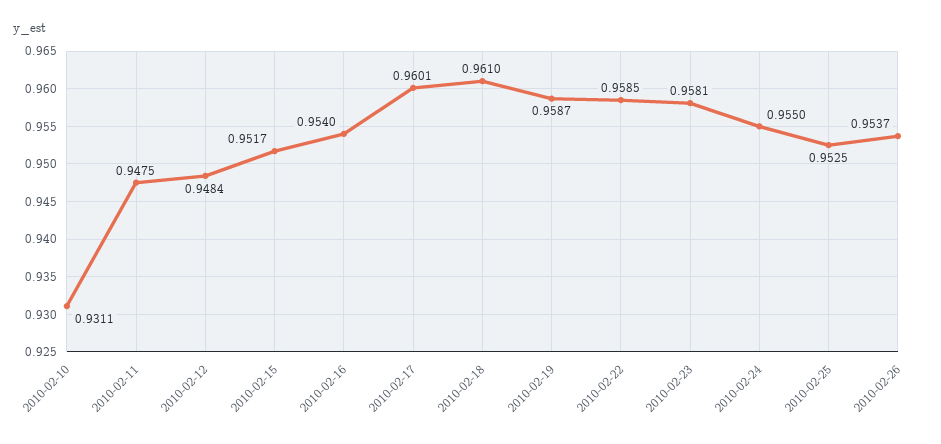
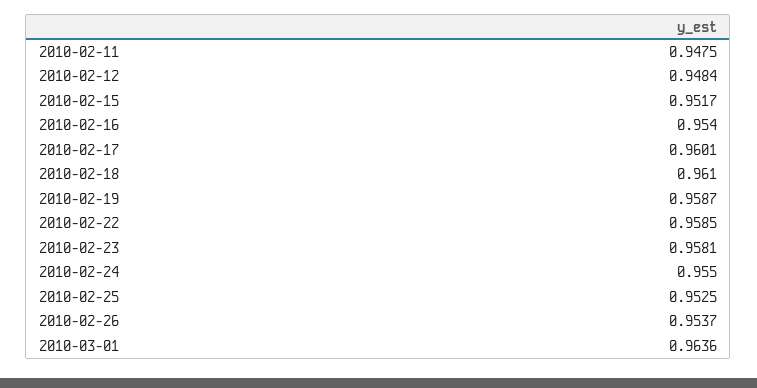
2010-02-10: 0.9311 -> none
2010-03-01: none -> 0.9636

